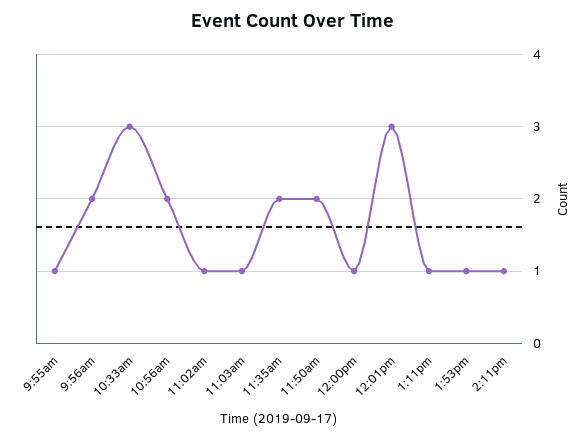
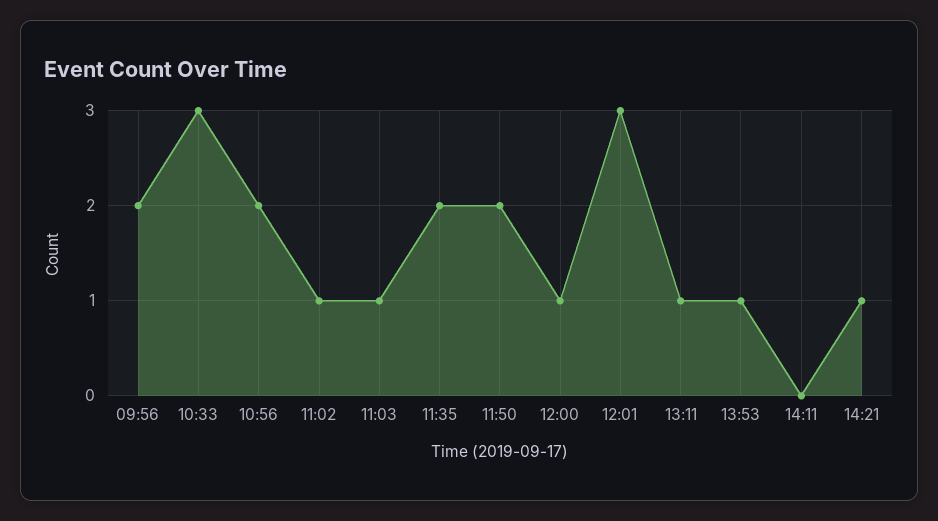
9:55am: 1 -> none
2:11pm: 1 -> 0
14:21: none -> 1

